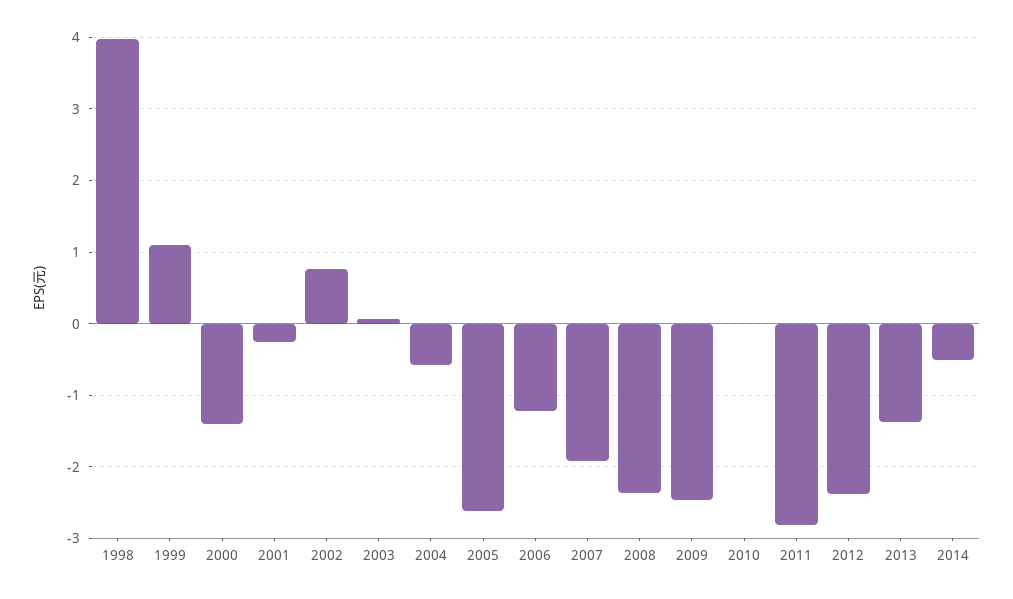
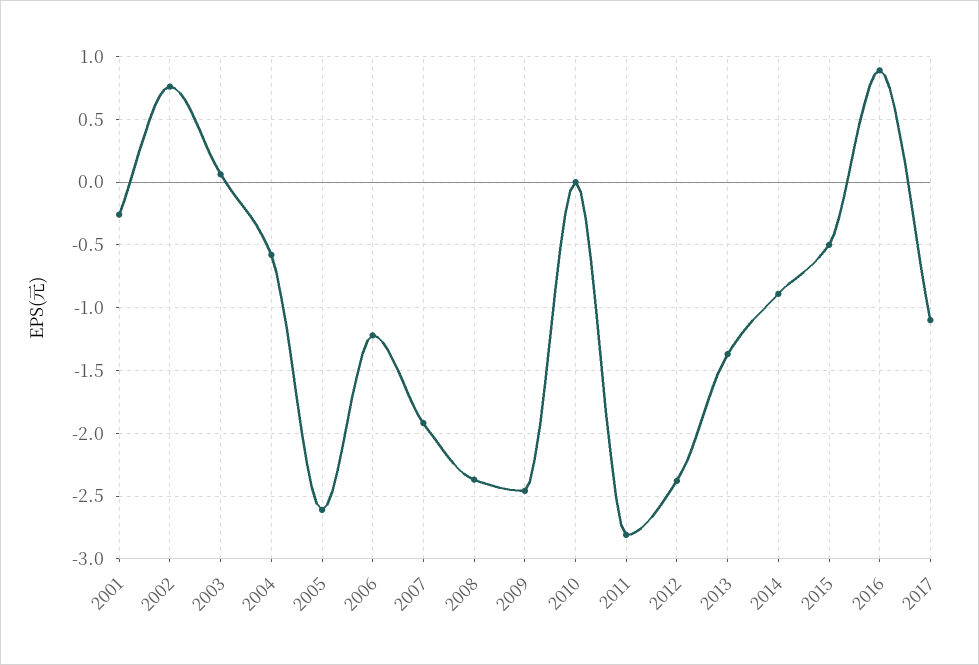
1998: 4 -> none
1999: 1.1 -> none
2000: -1.4 -> none
2014: -0.5 -> -0.9
2015: none -> -0.5
2016: none -> 0.9
2017: none -> -1.1

